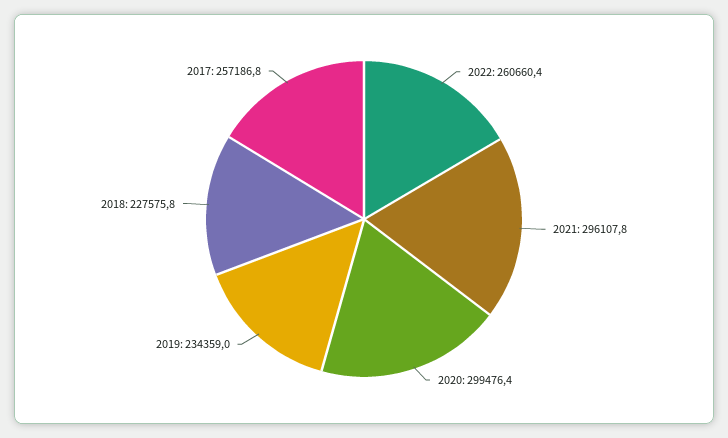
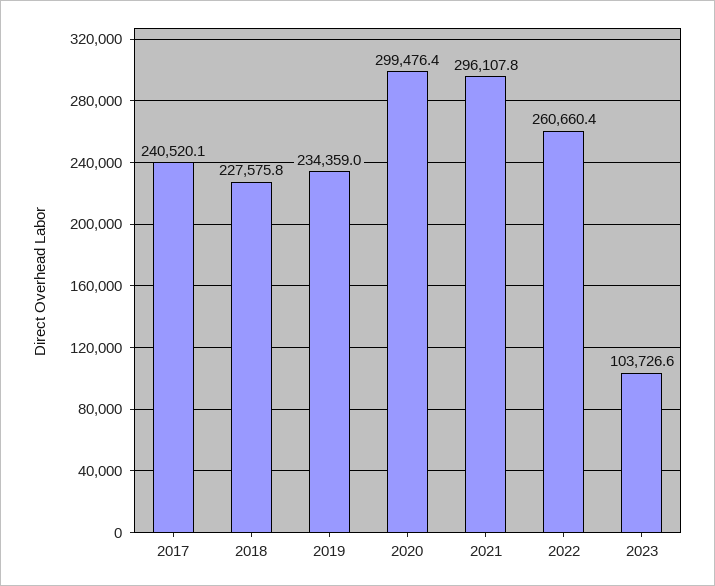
2017: 257186.8 -> 240520.1
2023: none -> 103726.6

